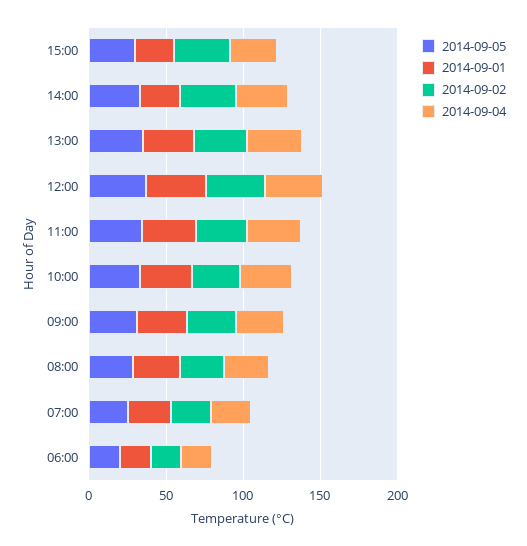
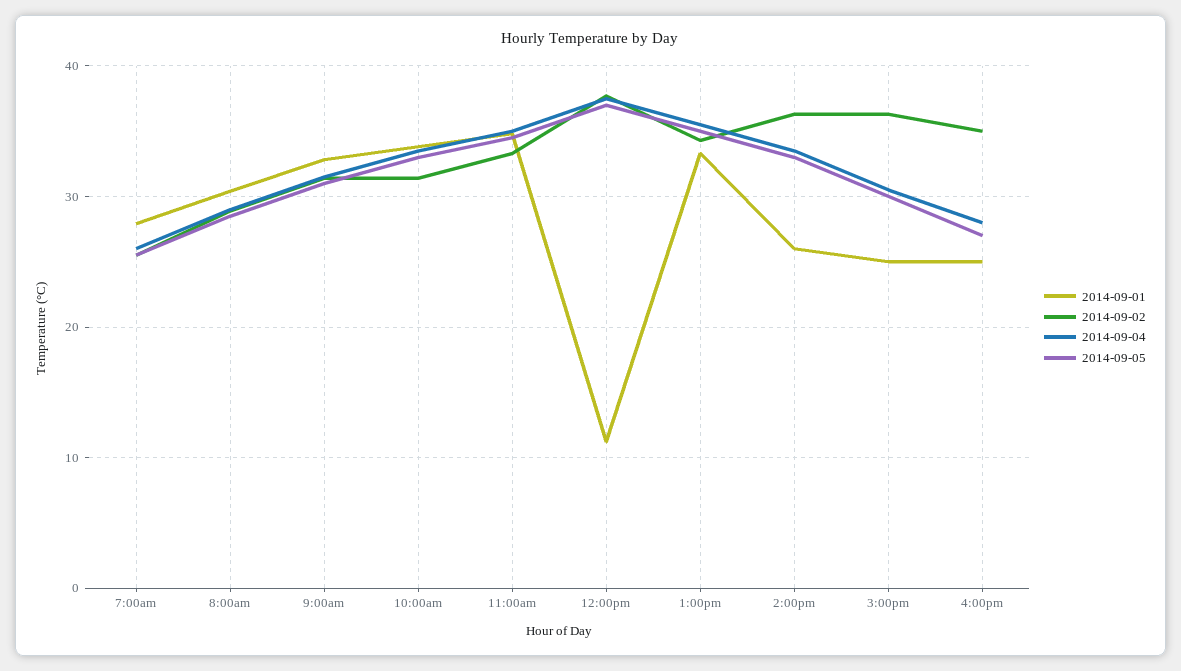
2014-09-01, 12:00: 40 -> 11
2014-09-05, 06:00: 20 -> none
2014-09-01, 06:00: 20 -> none
2014-09-02, 06:00: 20 -> none
2014-09-04, 06:00: 20 -> none
2014-09-01, 4:00pm: none -> 25
2014-09-02, 4:00pm: none -> 35
2014-09-04, 4:00pm: none -> 28
2014-09-05, 4:00pm: none -> 27

